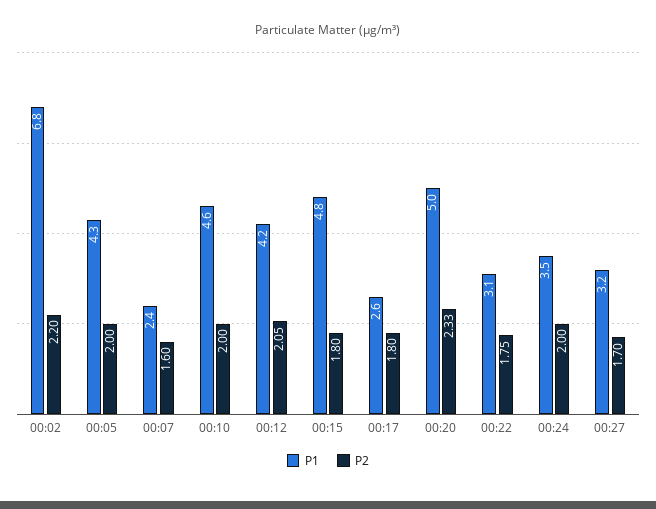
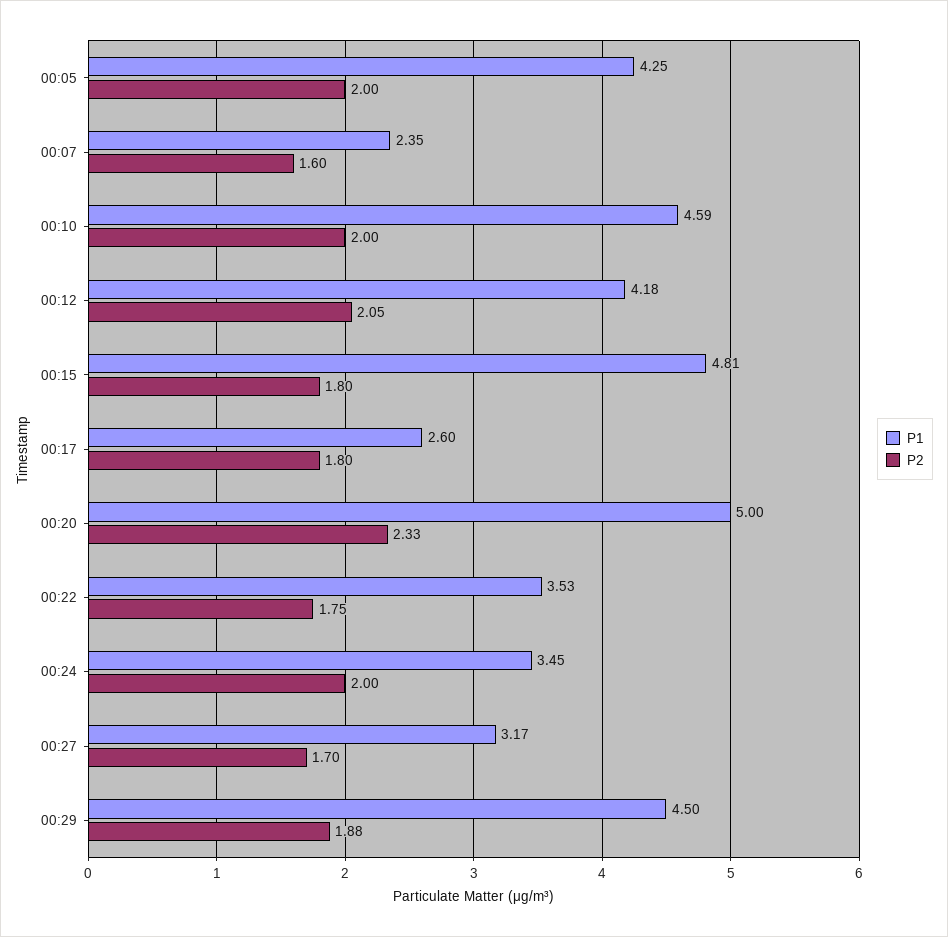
P1, 00:02: 6.8 -> none
P2, 00:02: 2.2 -> none
P1, 00:22: 3.1 -> 3.53
P1, 00:29: none -> 4.5
P2, 00:29: none -> 1.88

